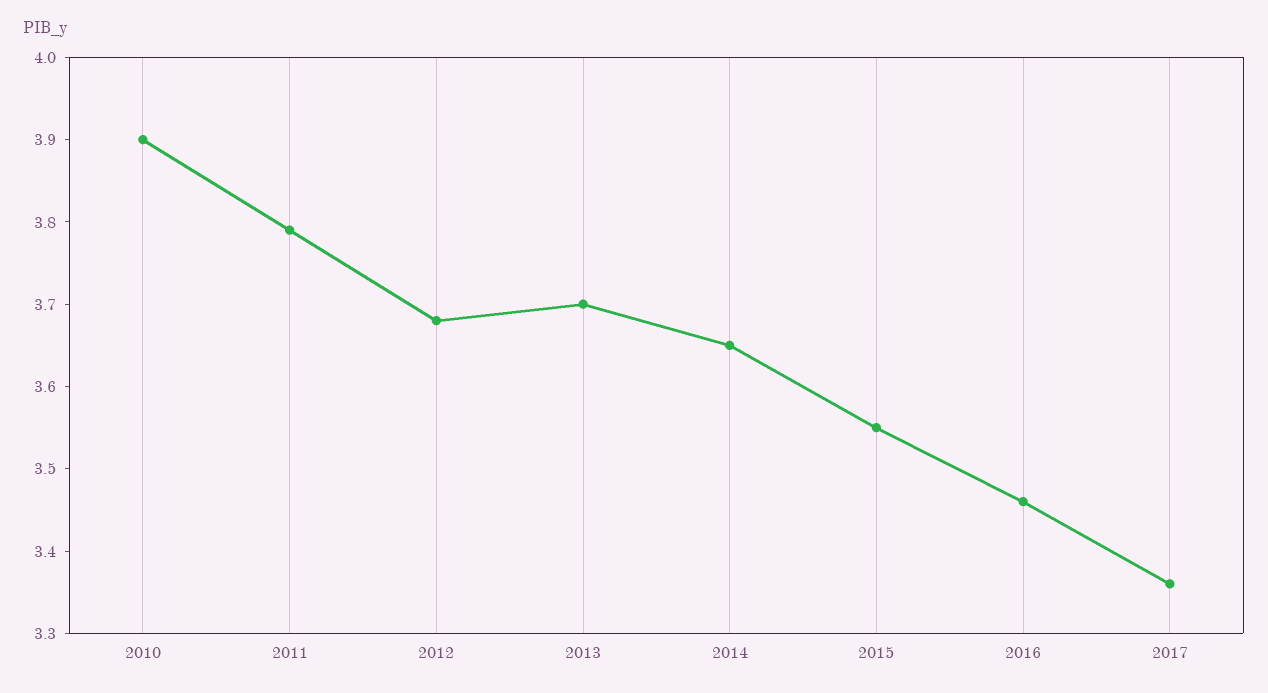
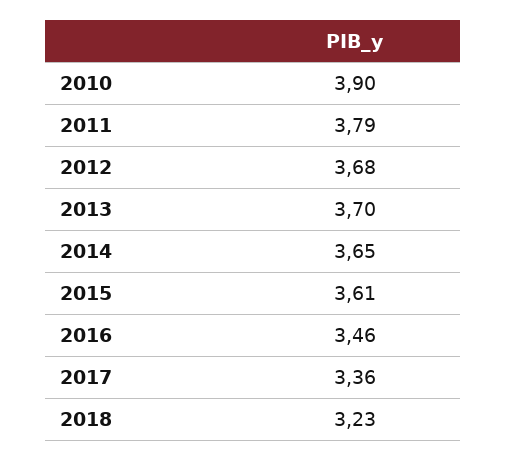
2015: 3.55 -> 3.61
2018: none -> 3.23

